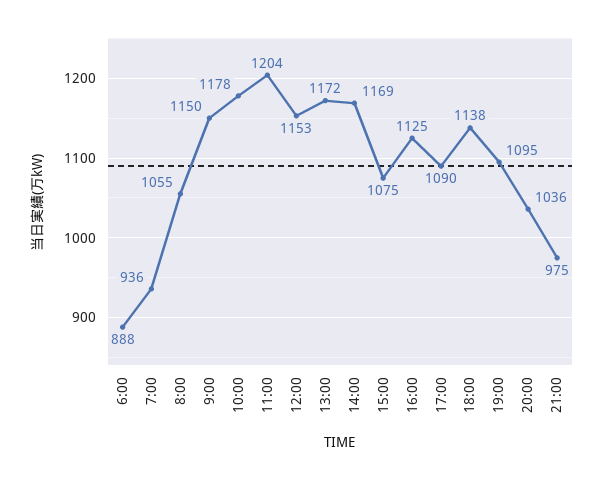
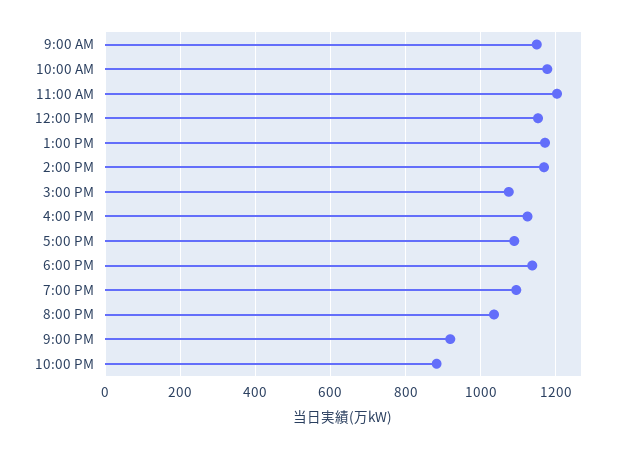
6:00: 888 -> none
7:00: 936 -> none
8:00: 1055 -> none
21:00: 975 -> 920
10:00 PM: none -> 880

